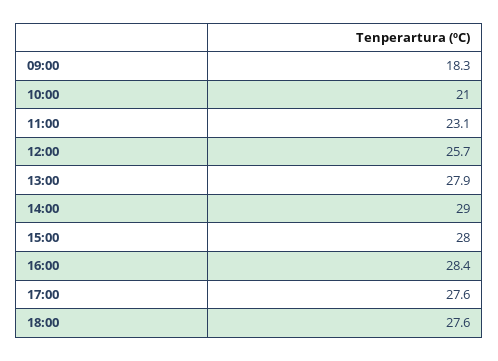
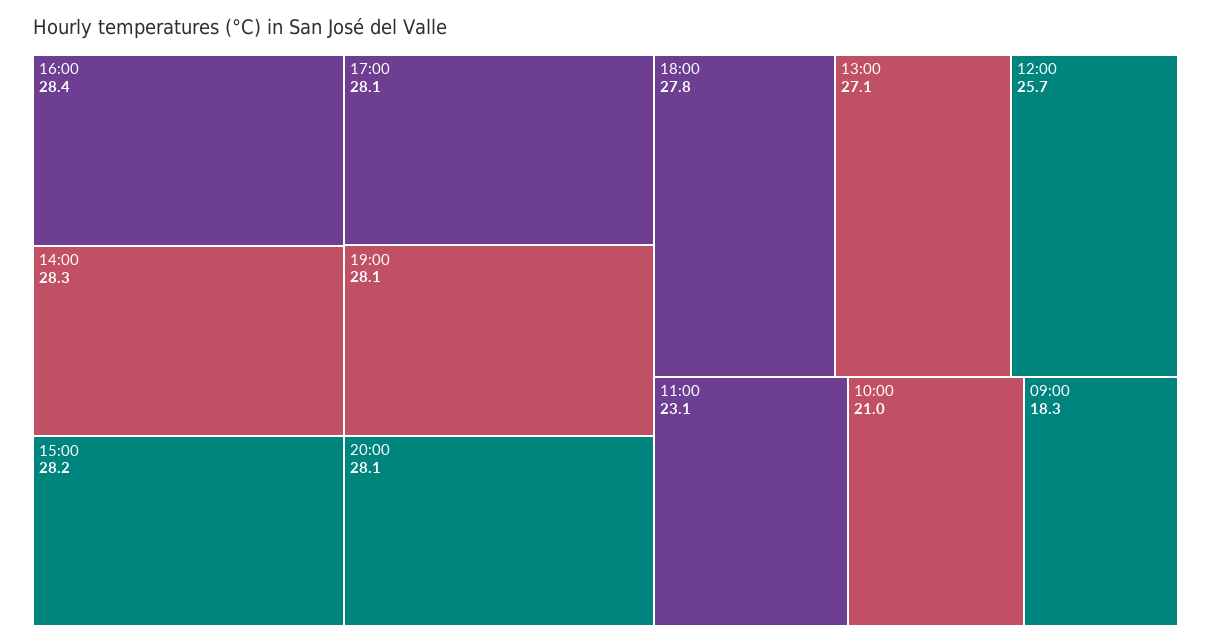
13:00: 27.9 -> 27.1
14:00: 29 -> 28.3
15:00: 28 -> 28.2
17:00: 27.6 -> 28.1
18:00: 27.6 -> 27.8
19:00: none -> 28.1
20:00: none -> 28.1

